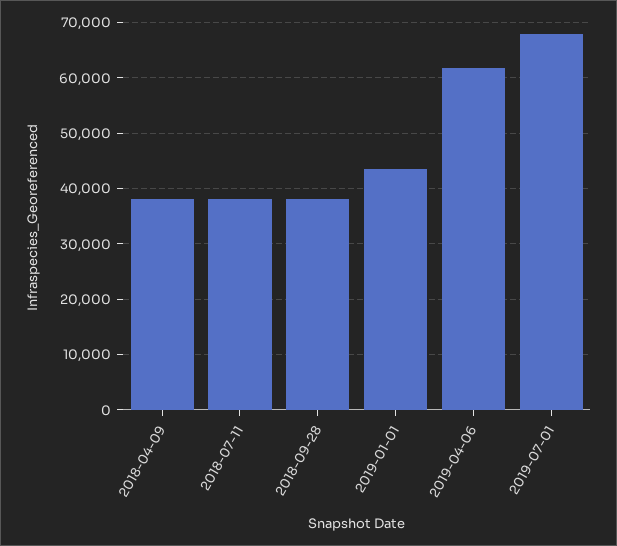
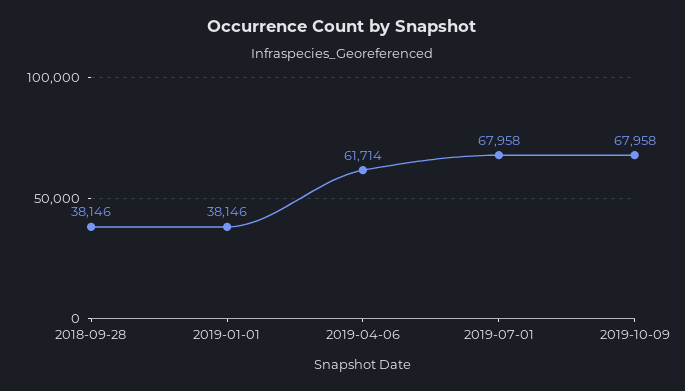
2018-04-09: 38000 -> none
2018-07-11: 38000 -> none
2019-01-01: 44000 -> 38146
2019-10-09: none -> 67958

